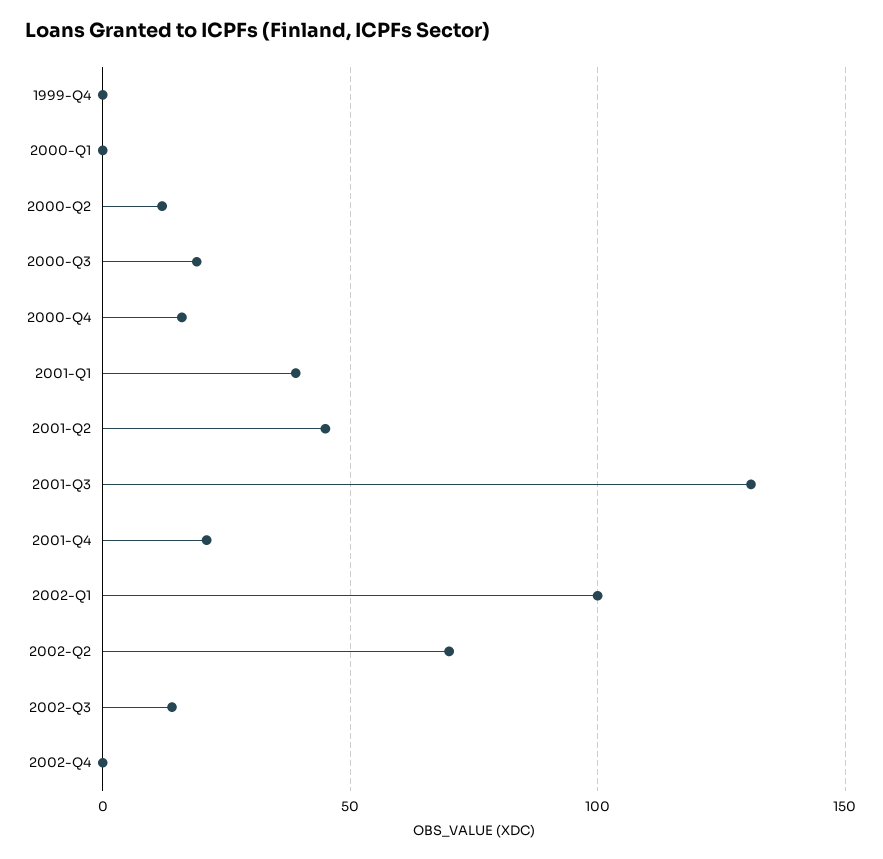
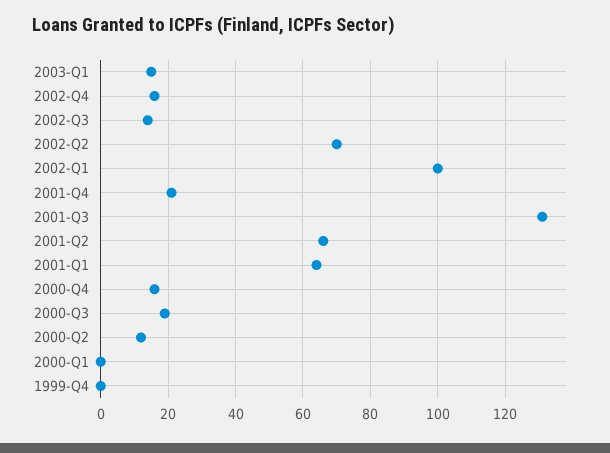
2001-Q1: 40 -> 65
2001-Q2: 45 -> 65
2002-Q4: 0 -> 15
2003-Q1: none -> 15

